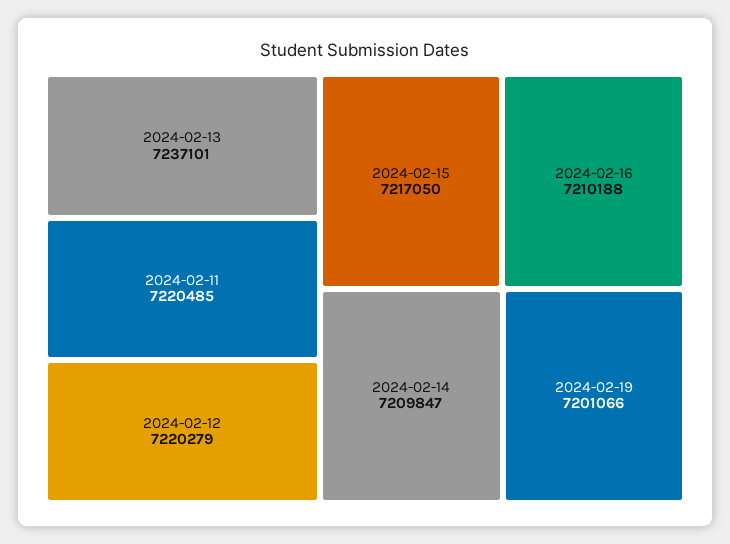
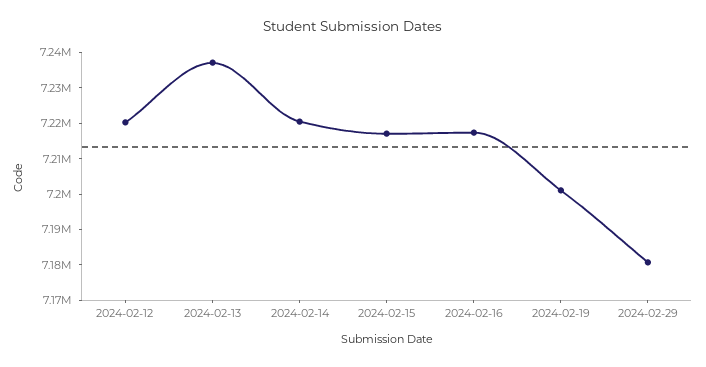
2024-02-11: 7220485 -> none
2024-02-16: 7210188 -> 7217500
2024-02-14: 7209847 -> 7220000
2024-02-29: none -> 7180000

